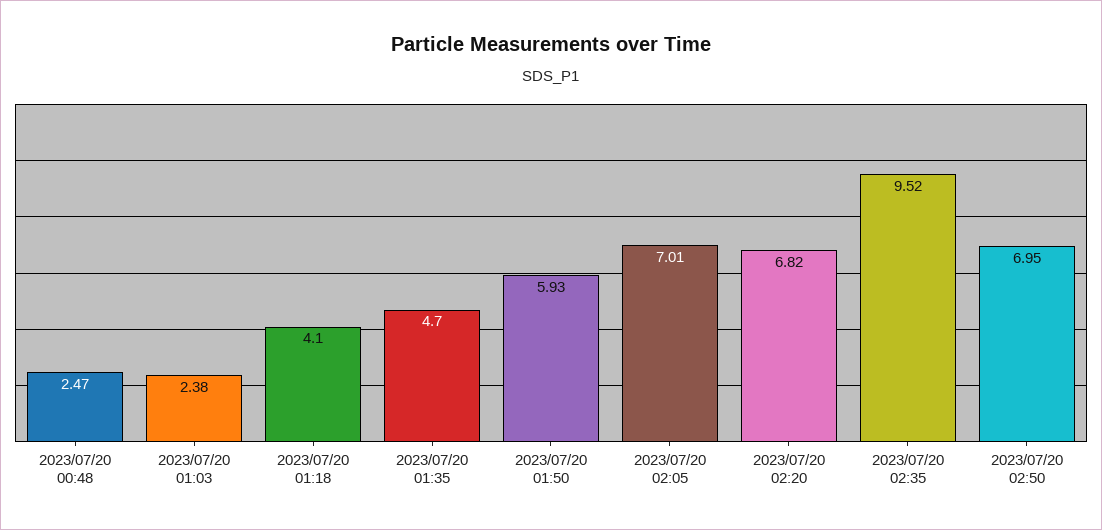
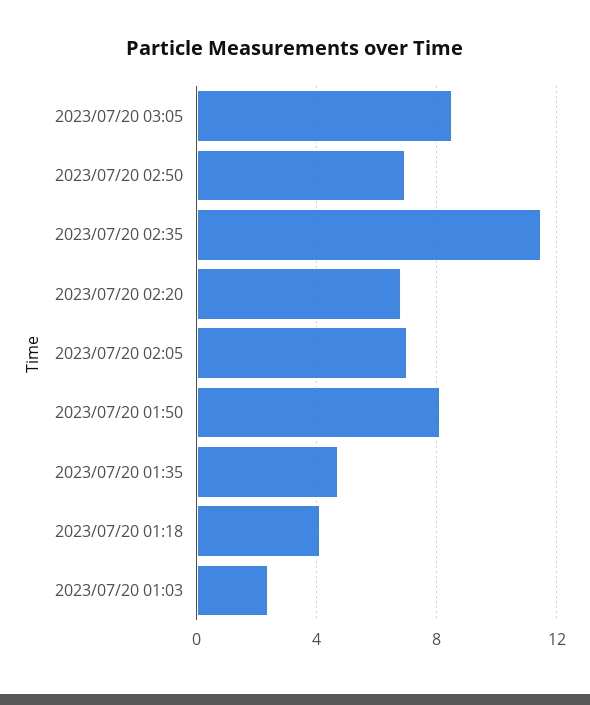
2023/07/20 00:48: 2.47 -> none
2023/07/20 01:50: 5.93 -> 8
2023/07/20 02:35: 9.52 -> 11.5
2023/07/20 03:05: none -> 8.5

